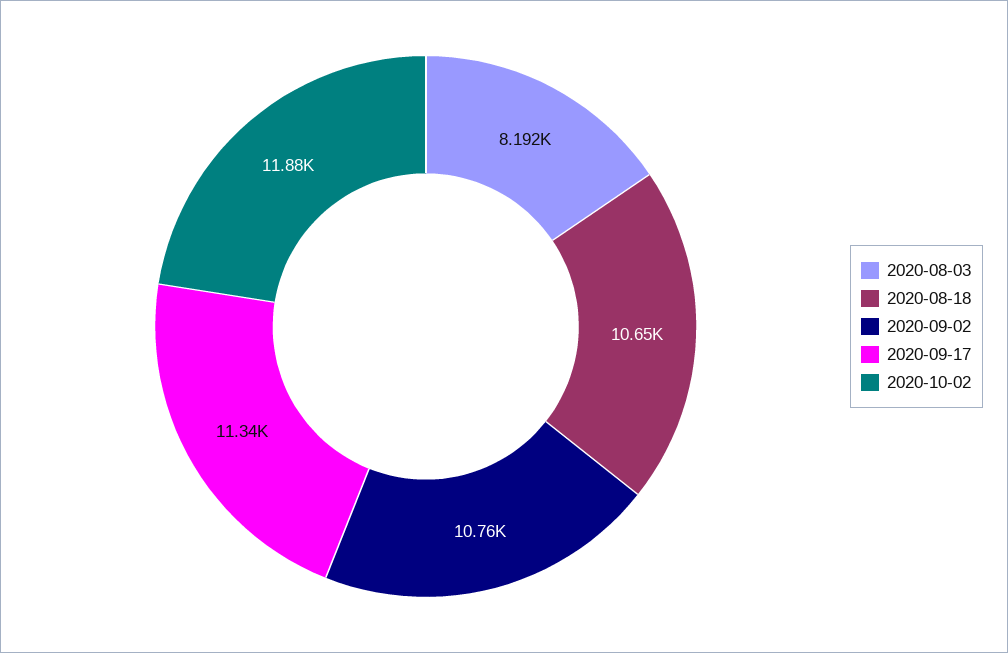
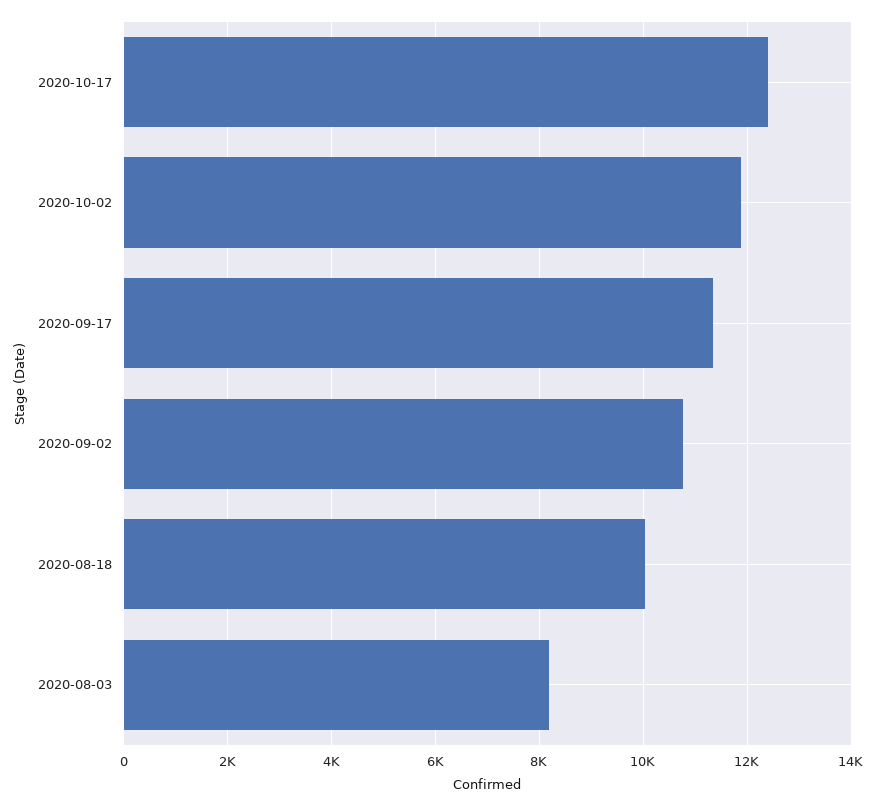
2020-08-18: 10650 -> 10000
2020-10-17: none -> 12400

